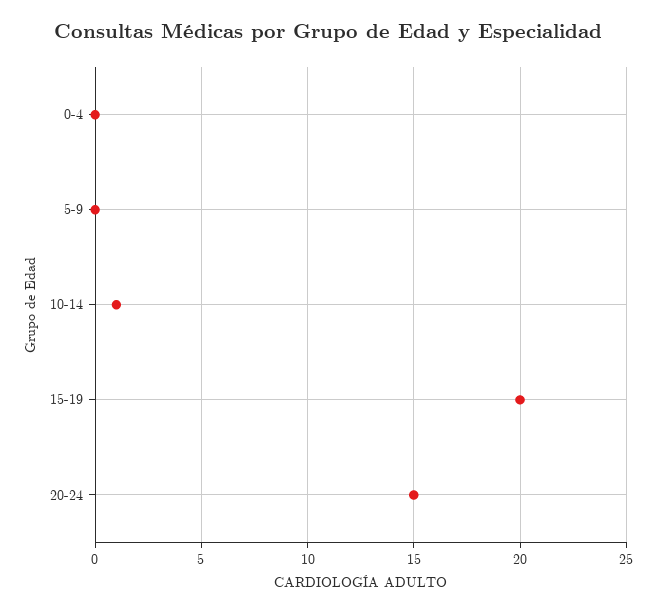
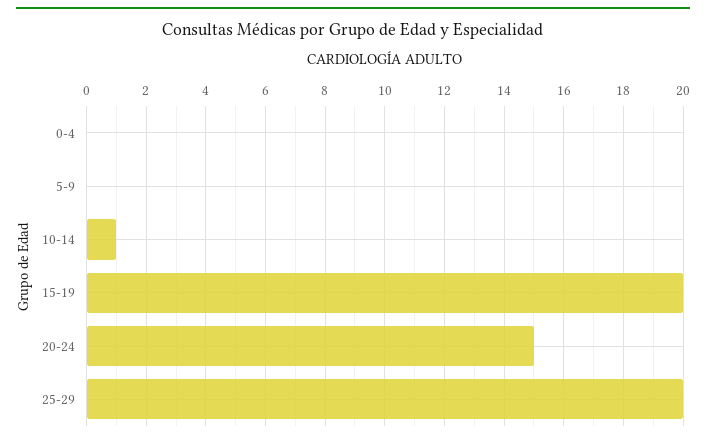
25-29: none -> 20

